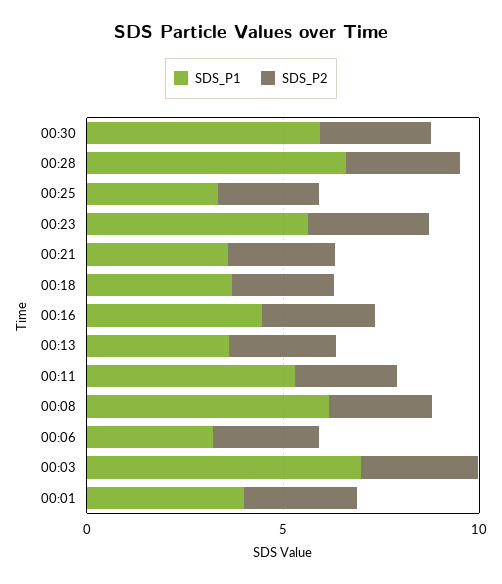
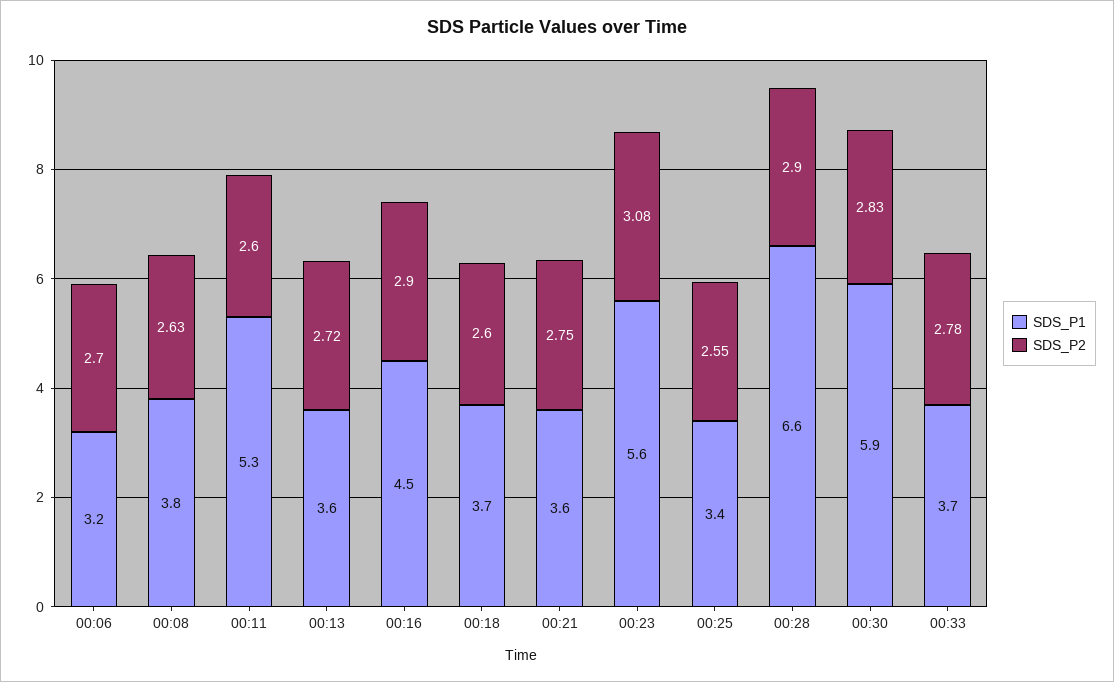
SDS_P1, 00:08: 6 -> 3.8
SDS_P1, 00:03: 7 -> none
SDS_P2, 00:03: 3 -> none
SDS_P1, 00:01: 4 -> none
SDS_P2, 00:01: 3 -> none
SDS_P1, 00:33: none -> 3.7
SDS_P2, 00:33: none -> 2.78

